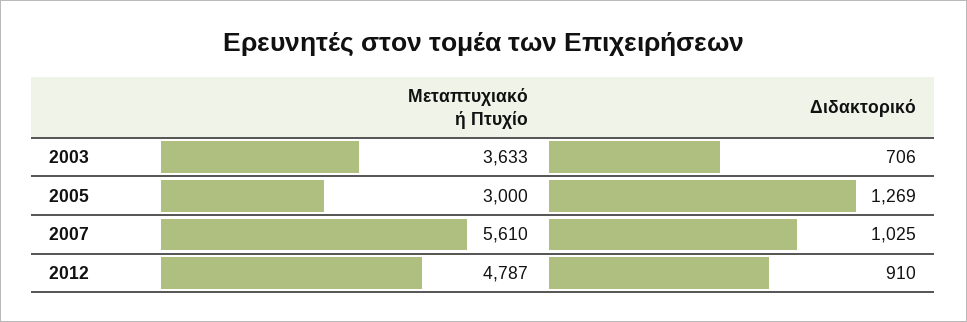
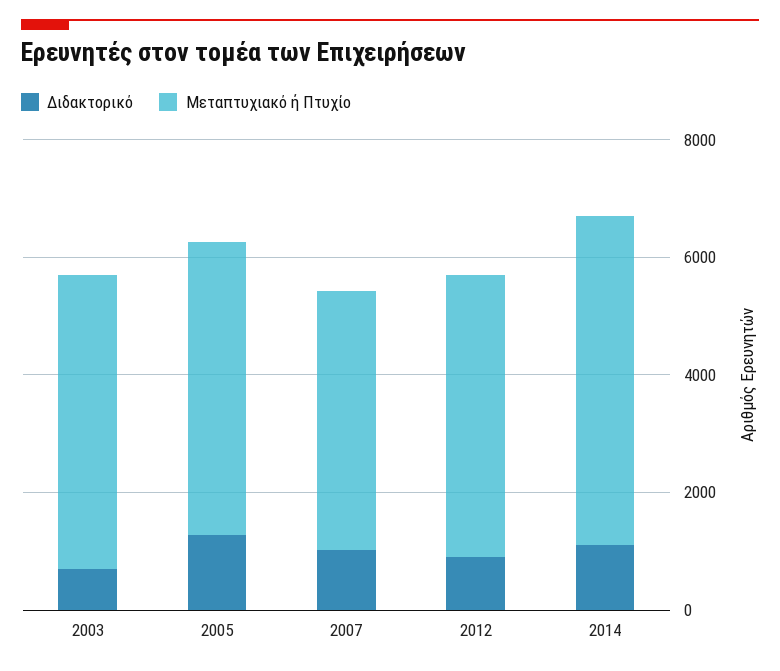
Μεταπτυχιακό ή Πτυχίο, 2003: 3633 -> 5000
Μεταπτυχιακό ή Πτυχίο, 2005: 3000 -> 5000
Μεταπτυχιακό ή Πτυχίο, 2007: 5610 -> 4500
Διδακτορικό, 2014: none -> 1000
Μεταπτυχιακό ή Πτυχίο, 2014: none -> 5500

